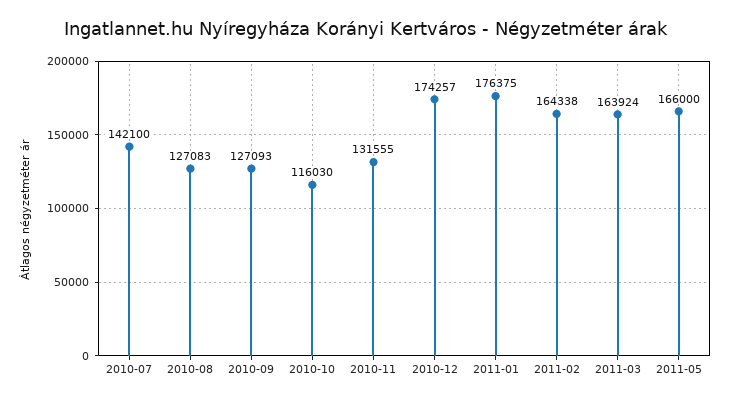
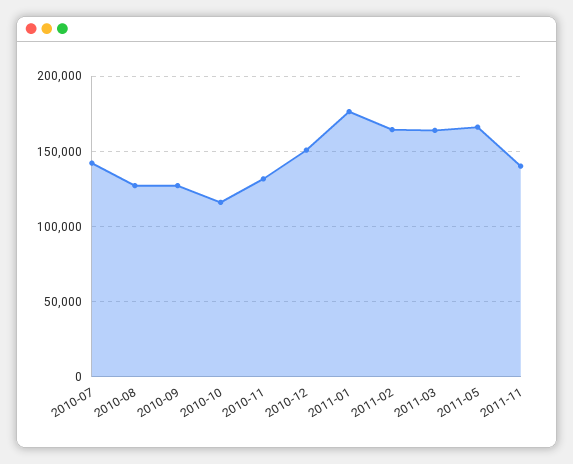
2010-12: 174257 -> 150000
2011-11: none -> 140000

